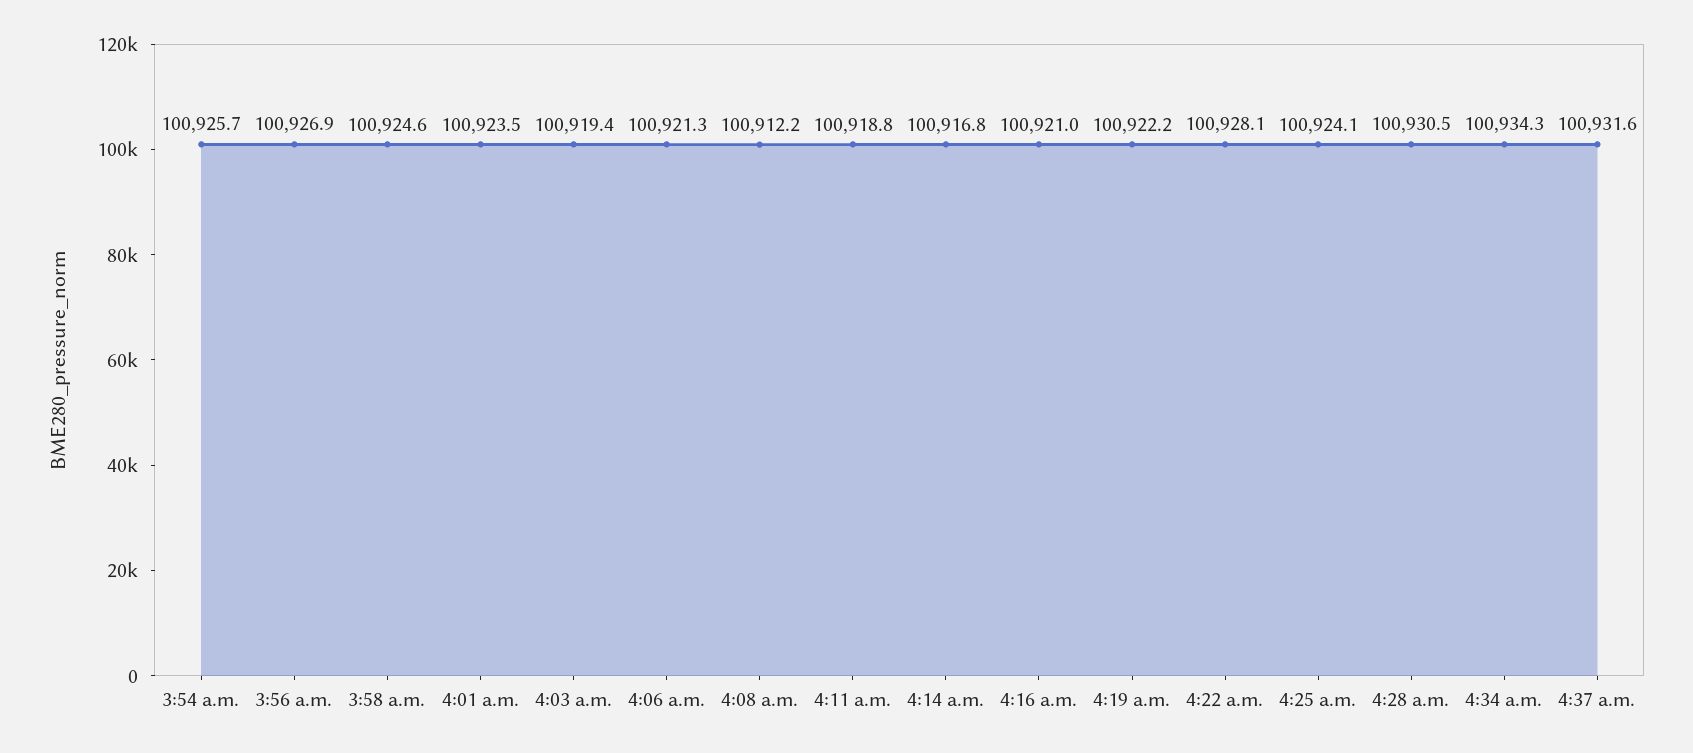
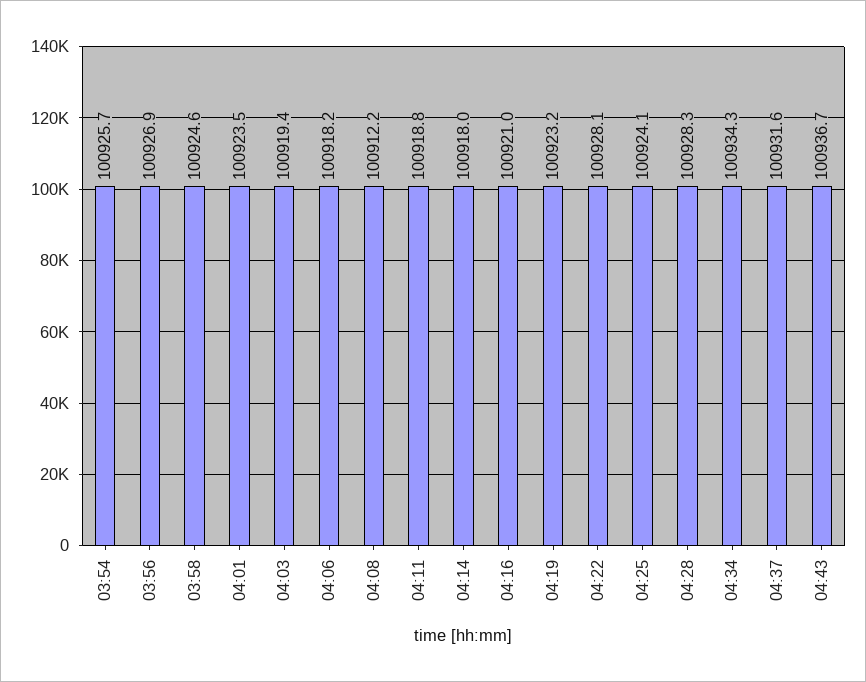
4:06 a.m.: 100921.3 -> 100918.2
4:14 a.m.: 100916.8 -> 100918
4:19 a.m.: 100922.2 -> 100923.2
4:28 a.m.: 100930.5 -> 100928.3
04:43: none -> 100936.7

